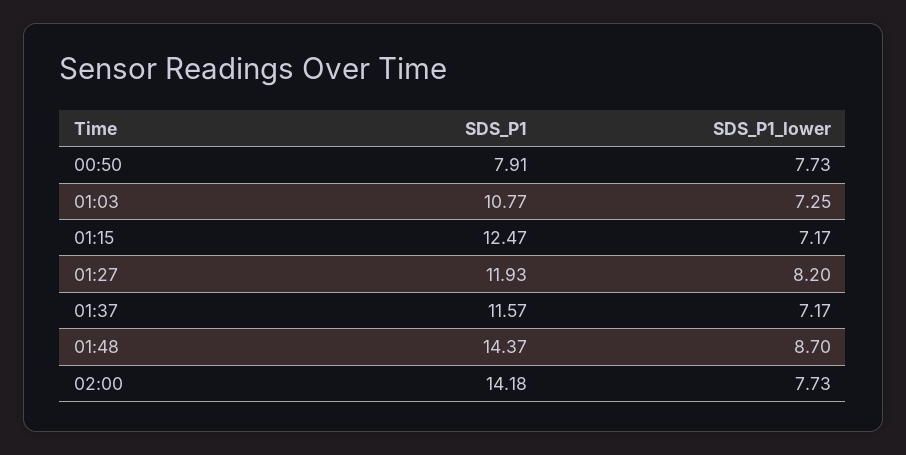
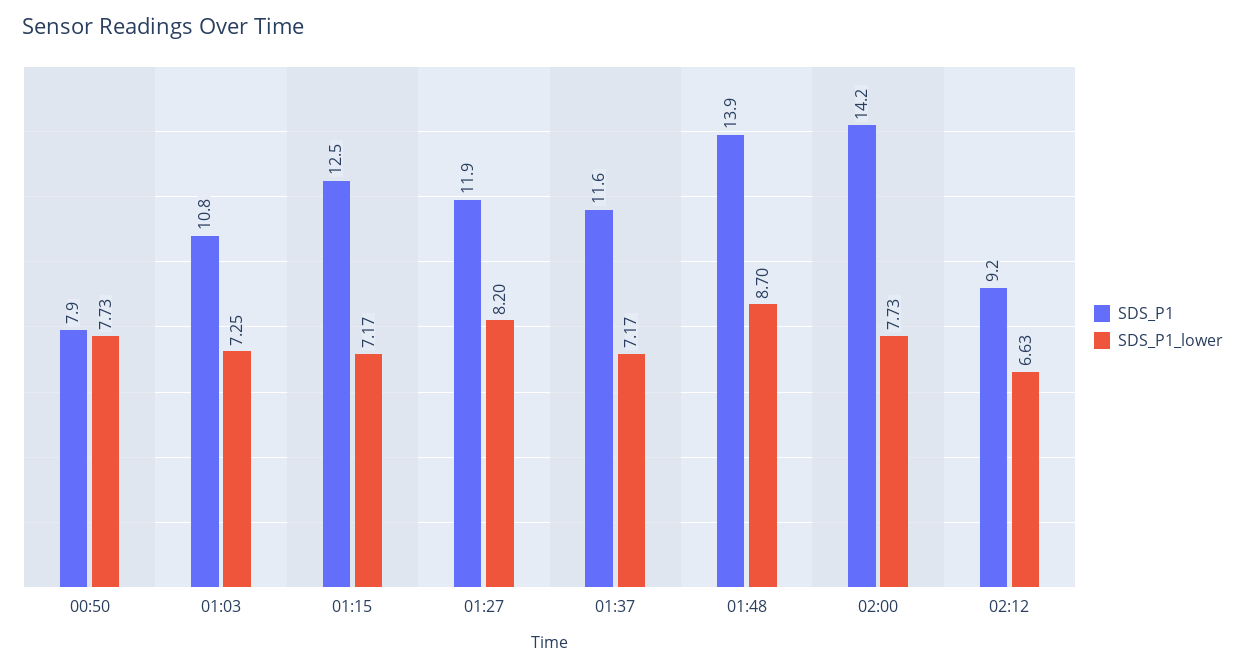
SDS_P1, 01:48: 14.37 -> 13.9
SDS_P1, 02:12: none -> 9.2
SDS_P1_lower, 02:12: none -> 6.63

